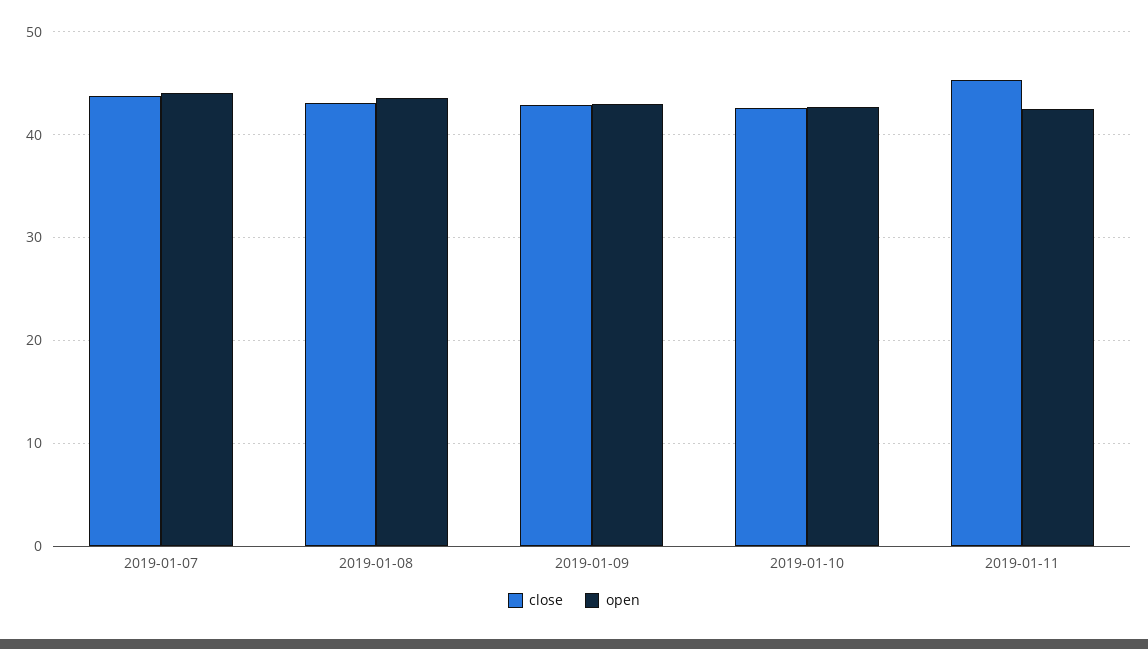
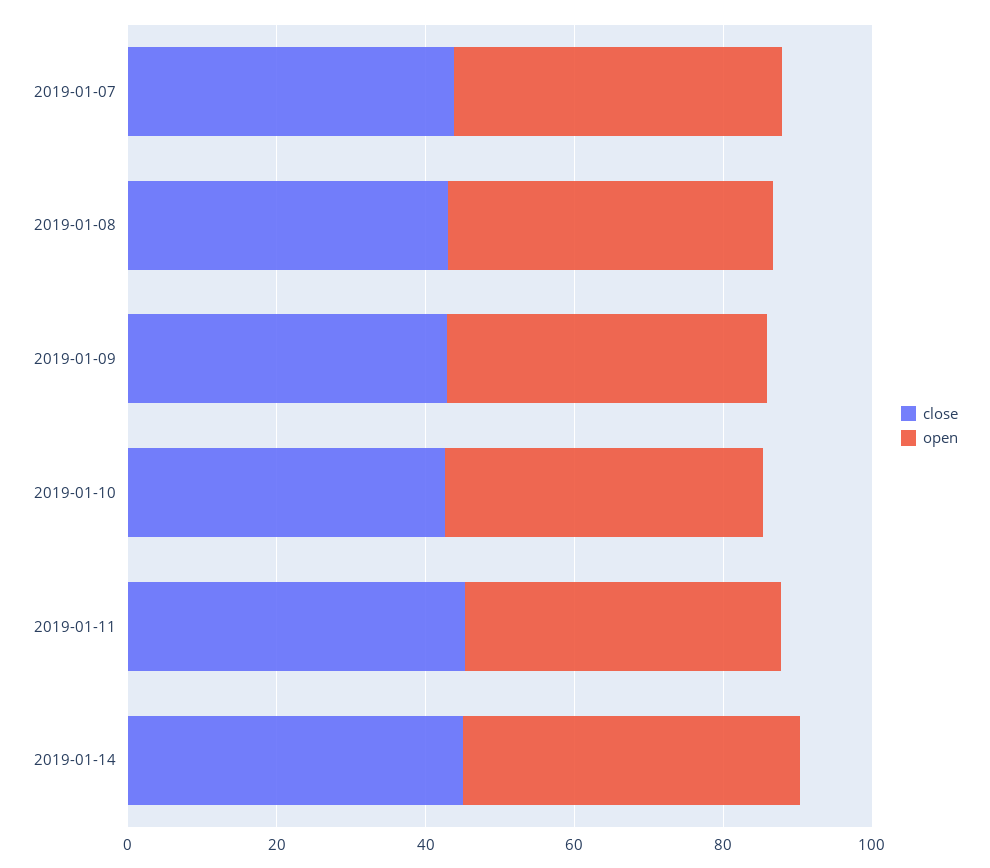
close, 2019-01-14: none -> 45
open, 2019-01-14: none -> 45

